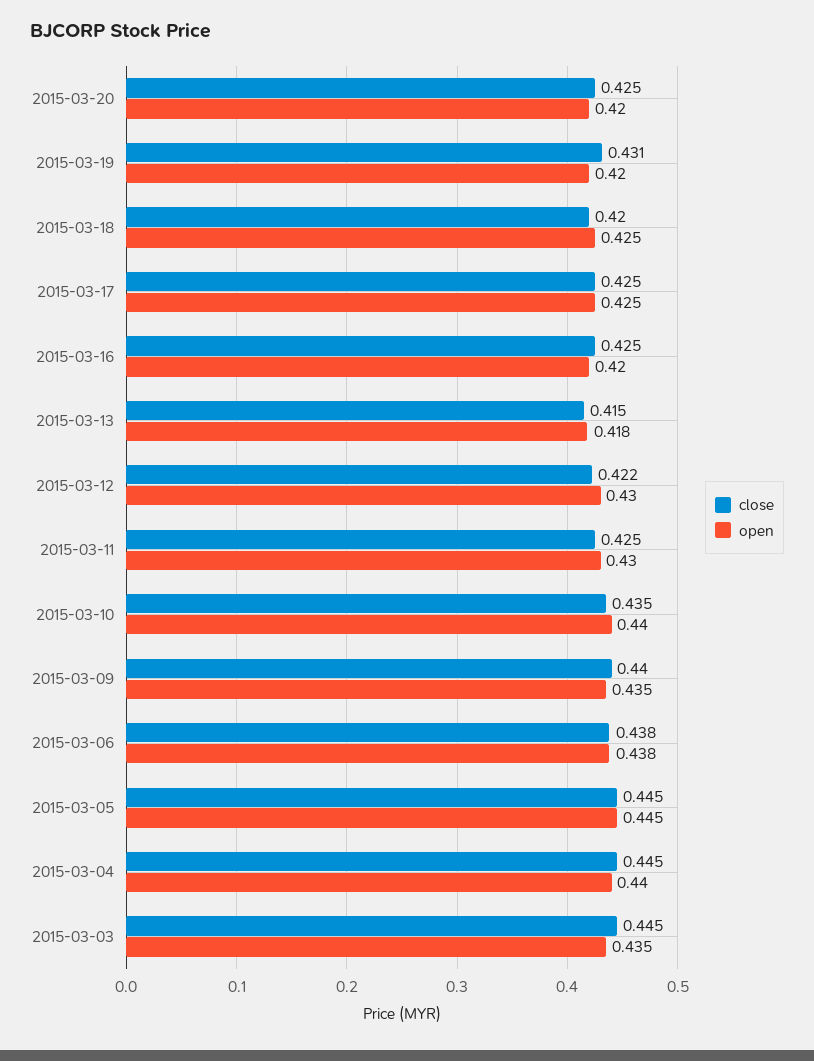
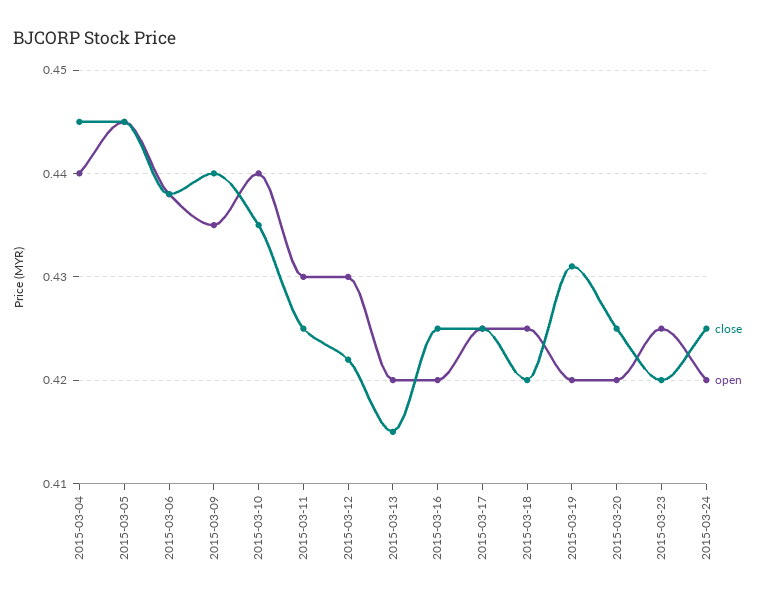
open, 2015-03-13: 0.418 -> 0.42
close, 2015-03-03: 0.445 -> none
open, 2015-03-03: 0.435 -> none
close, 2015-03-23: none -> 0.42
open, 2015-03-23: none -> 0.425
close, 2015-03-24: none -> 0.425
open, 2015-03-24: none -> 0.42

